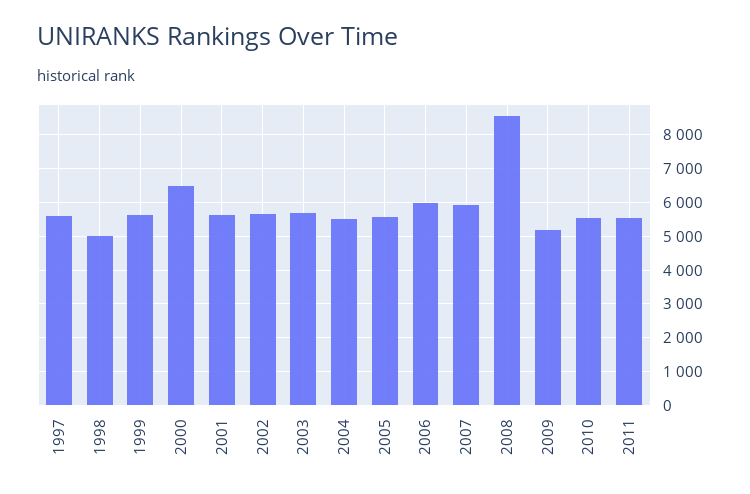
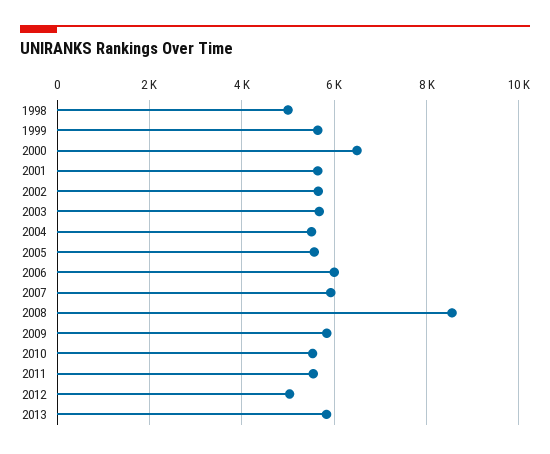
1997: 5600 -> none
2009: 5200 -> 5800
2012: none -> 5000
2013: none -> 5800

